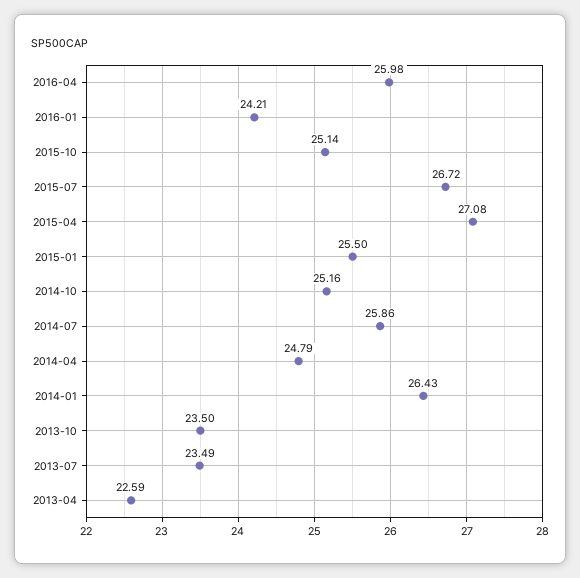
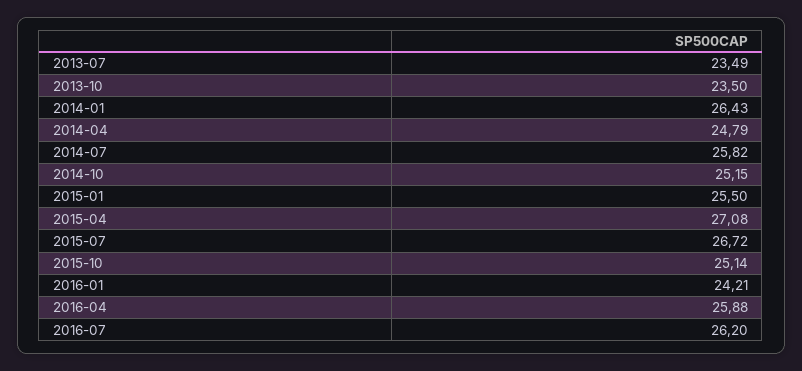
2016-04: 25.98 -> 25.88
2014-10: 25.16 -> 25.15
2014-07: 25.86 -> 25.82
2013-04: 22.59 -> none
2016-07: none -> 26.2

